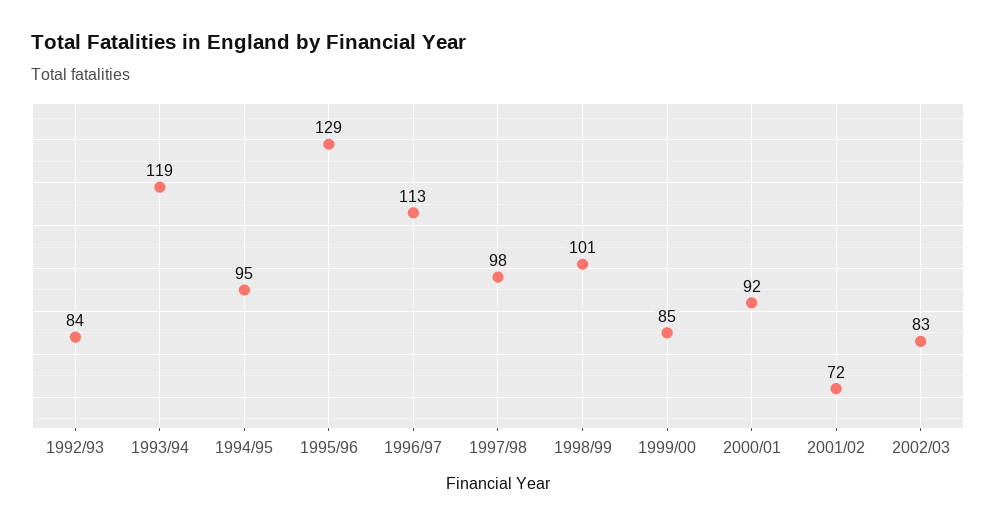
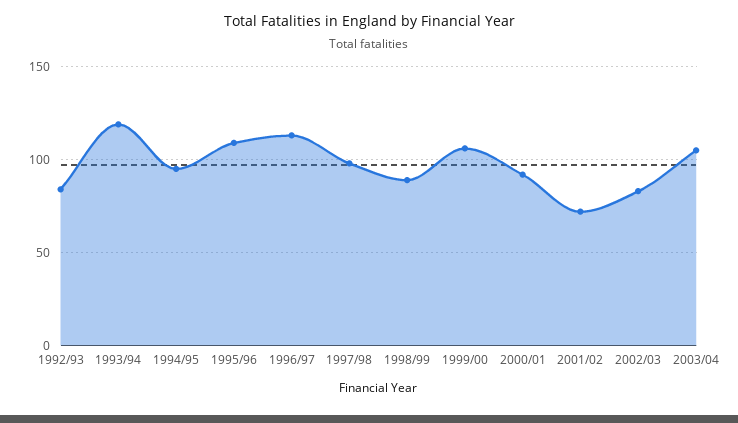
1995/96: 129 -> 110
1998/99: 101 -> 90
1999/00: 85 -> 105
2003/04: none -> 105

